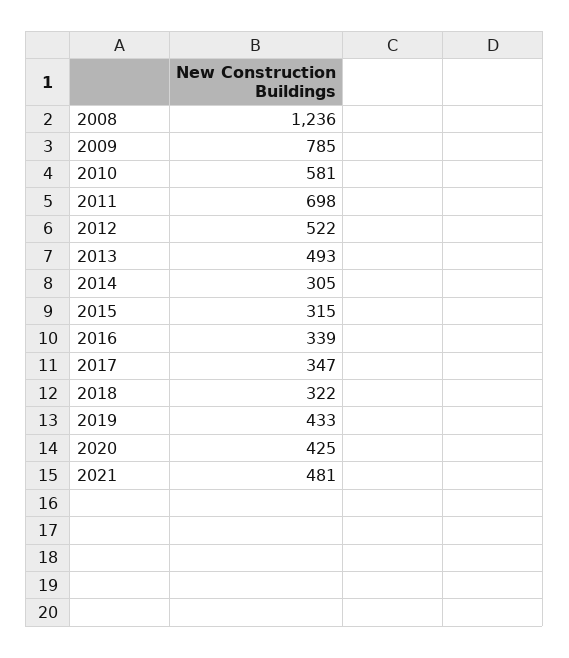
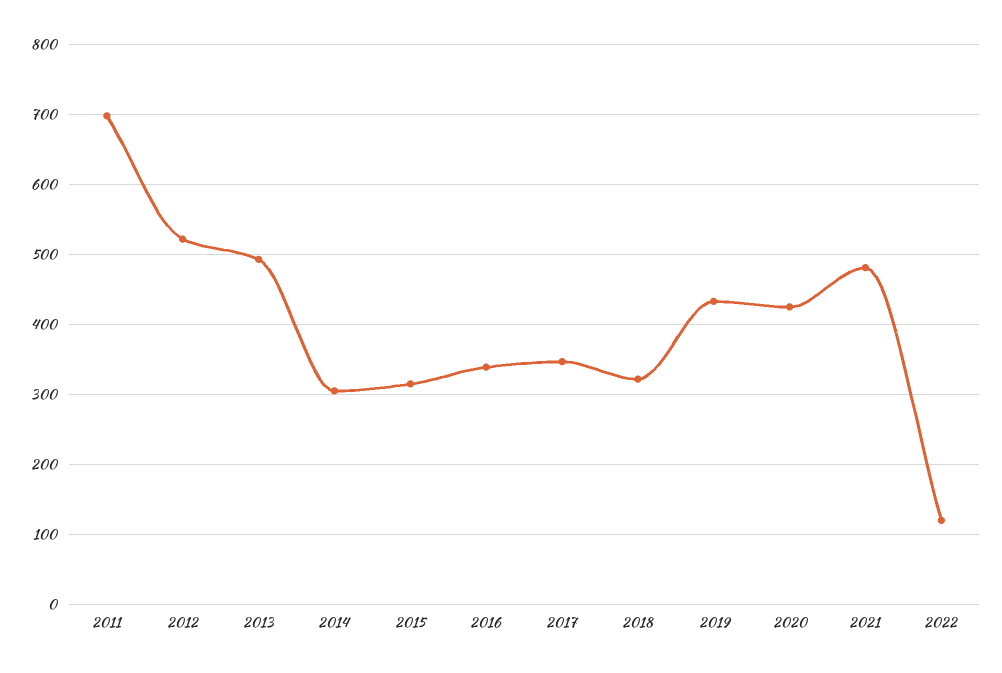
2008: 1236 -> none
2009: 785 -> none
2010: 581 -> none
2022: none -> 120

